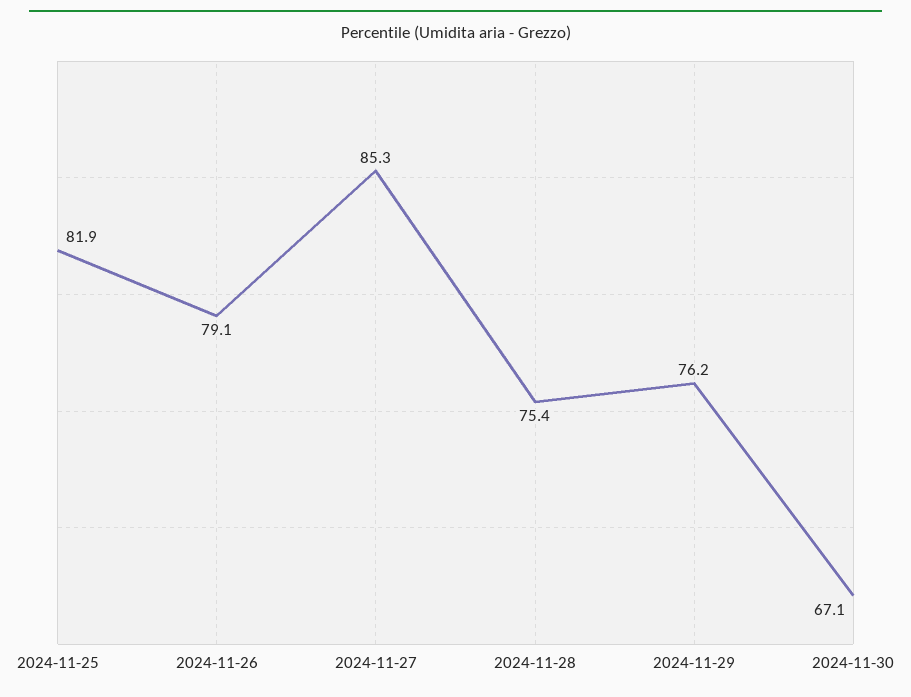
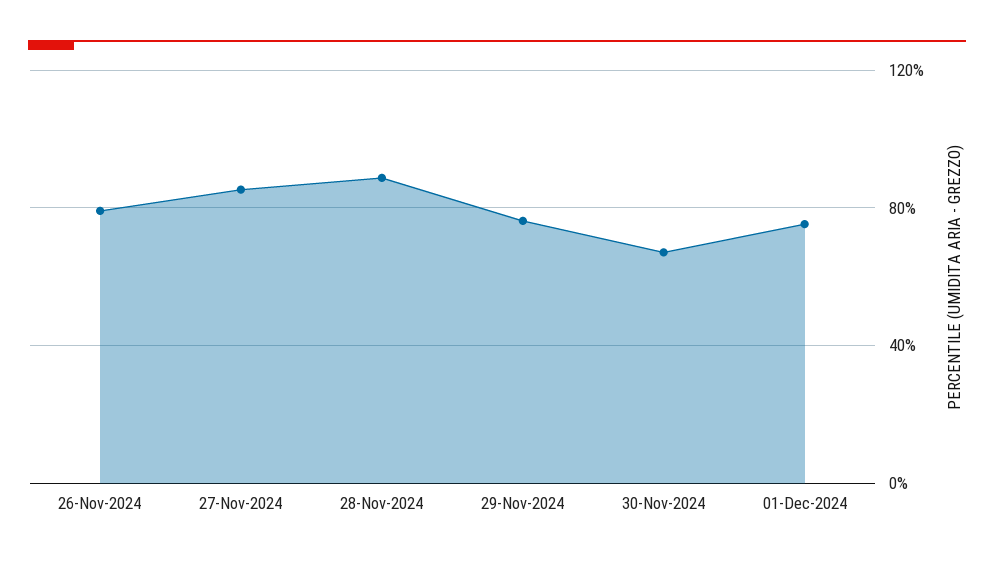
2024-11-25: 81.9 -> none
2024-11-28: 75.4 -> 90
01-Dec-2024: none -> 75

